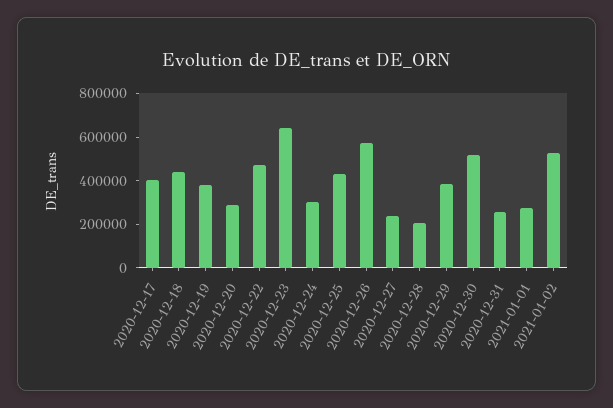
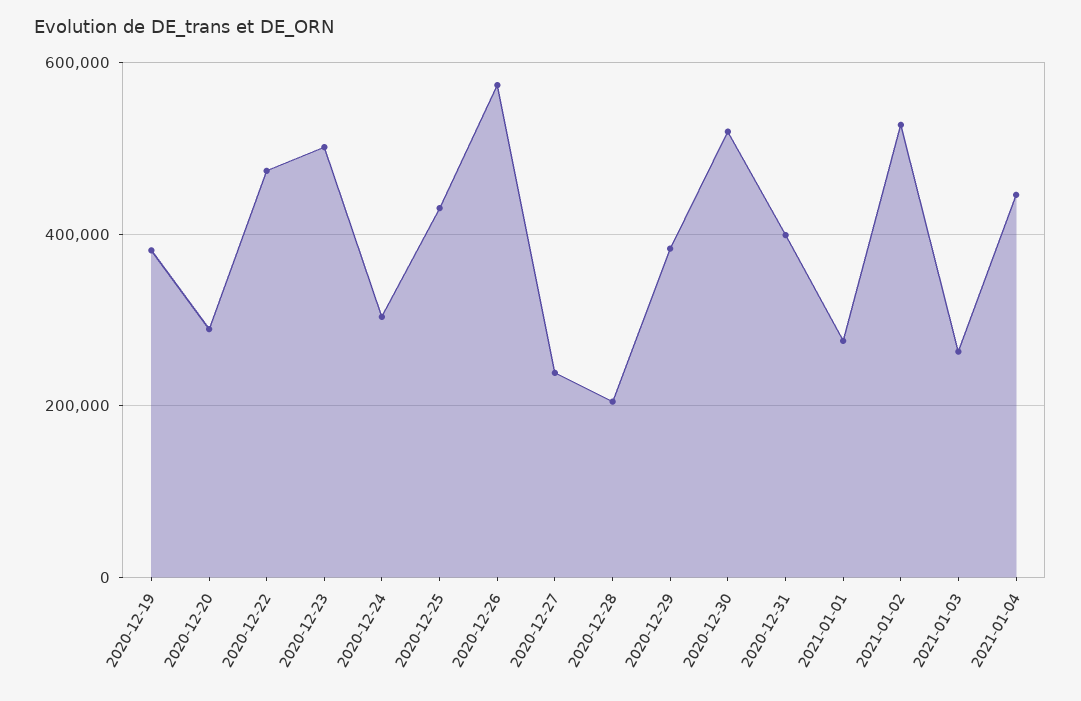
2020-12-17: 400000 -> none
2020-12-18: 450000 -> none
2020-12-23: 650000 -> 500000
2020-12-31: 250000 -> 400000
2021-01-03: none -> 260000
2021-01-04: none -> 440000

